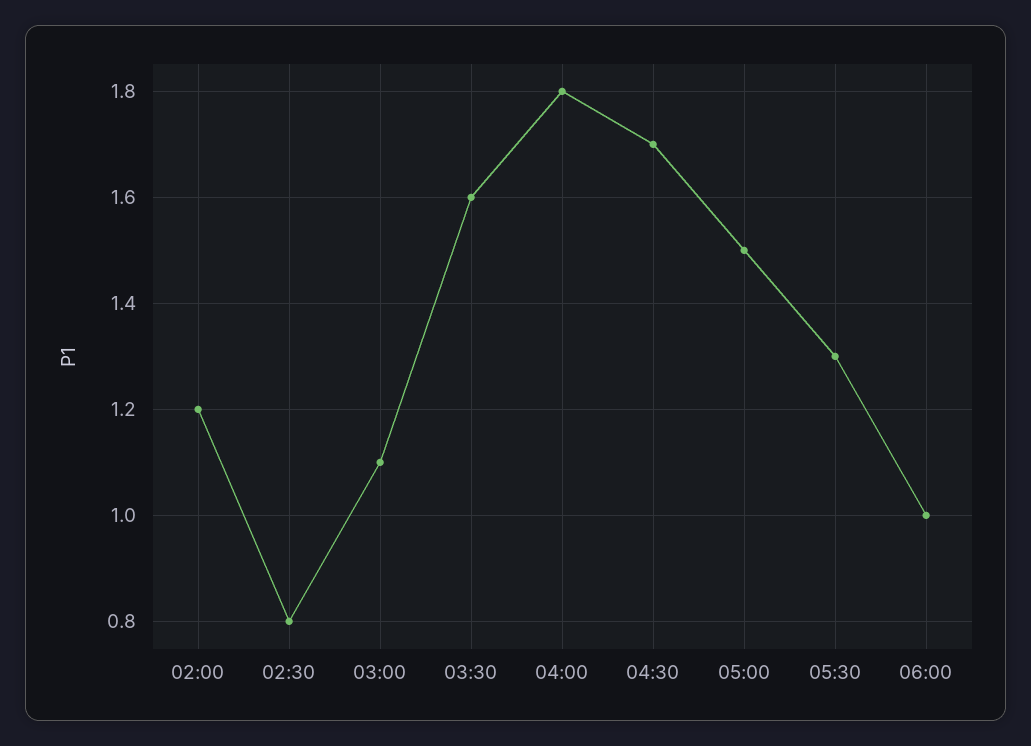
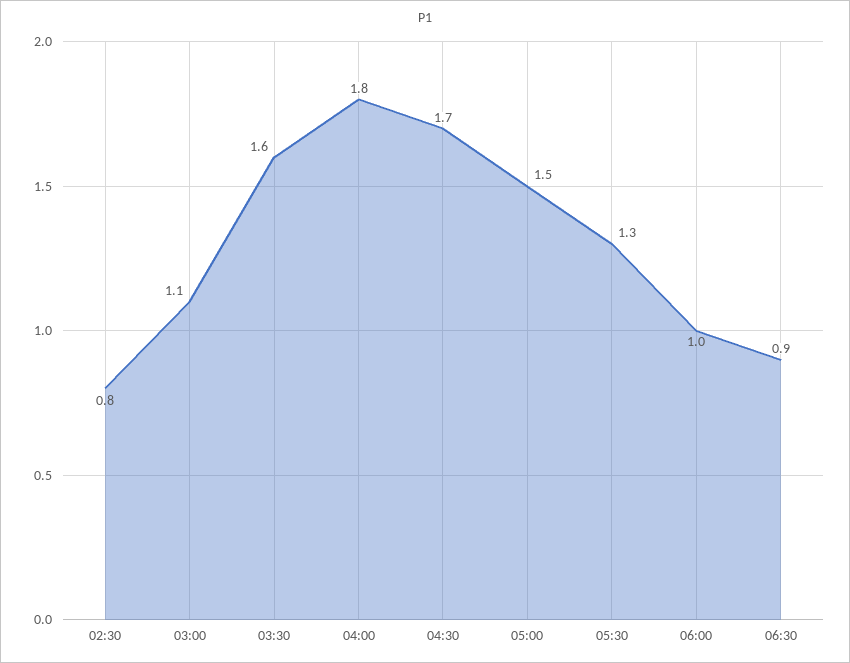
02:00: 1.2 -> none
06:30: none -> 0.9

